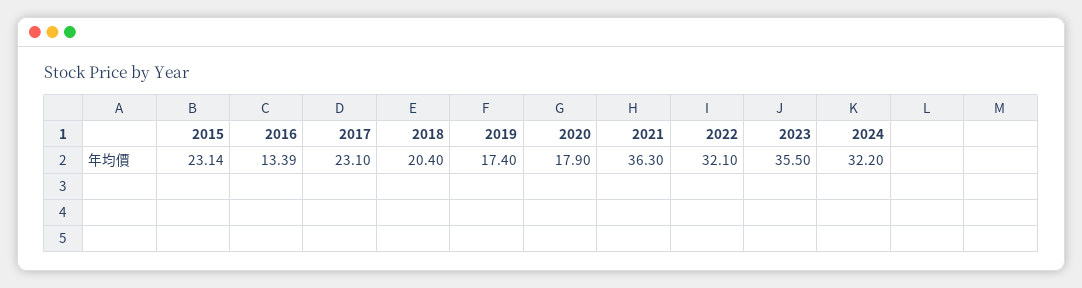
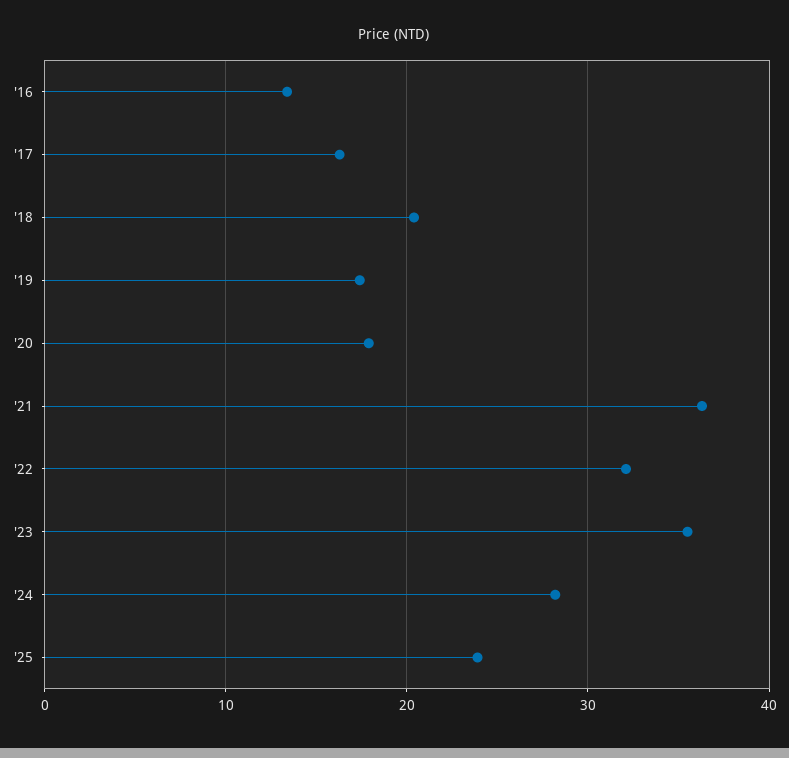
2015: 23.14 -> none
2017: 23.1 -> 16
2024: 32.2 -> 28
'25: none -> 24

